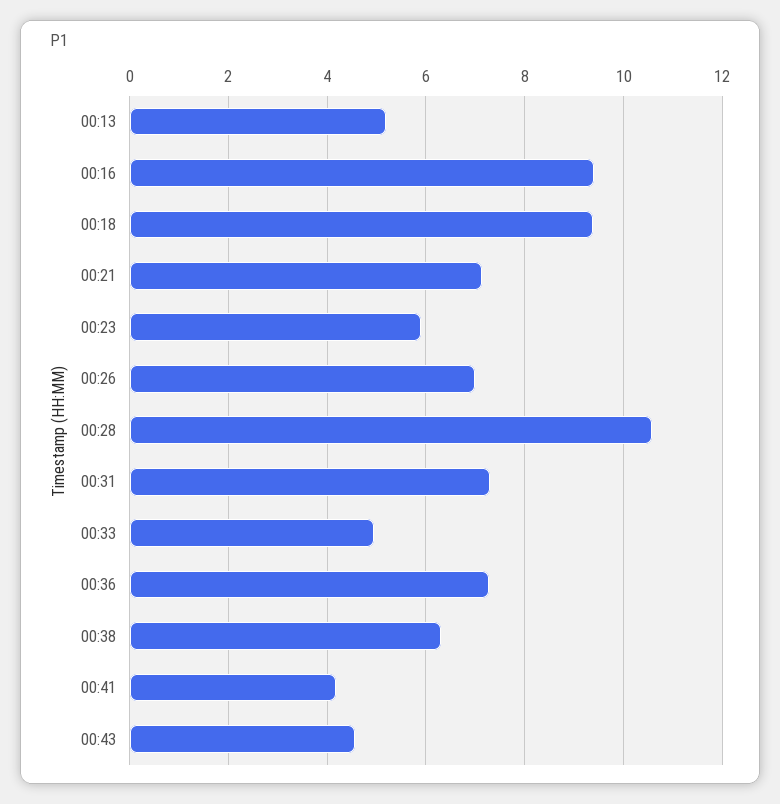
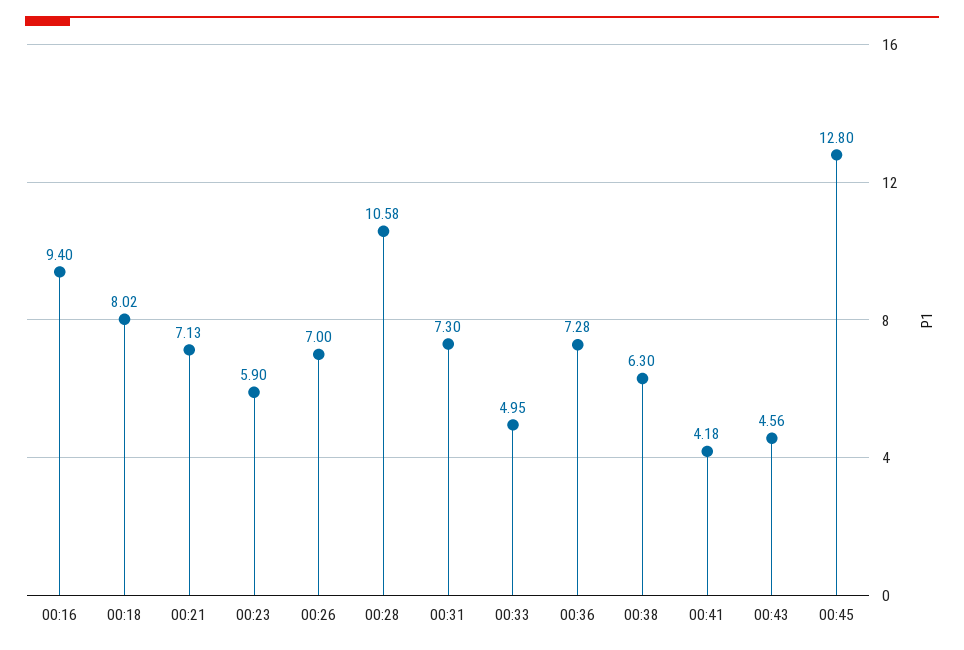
00:13: 5.2 -> none
00:18: 9.4 -> 8.02
00:45: none -> 12.8

